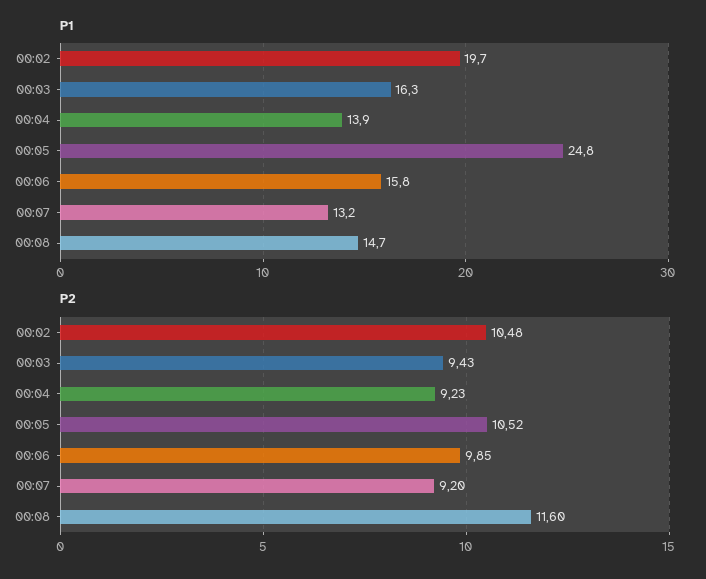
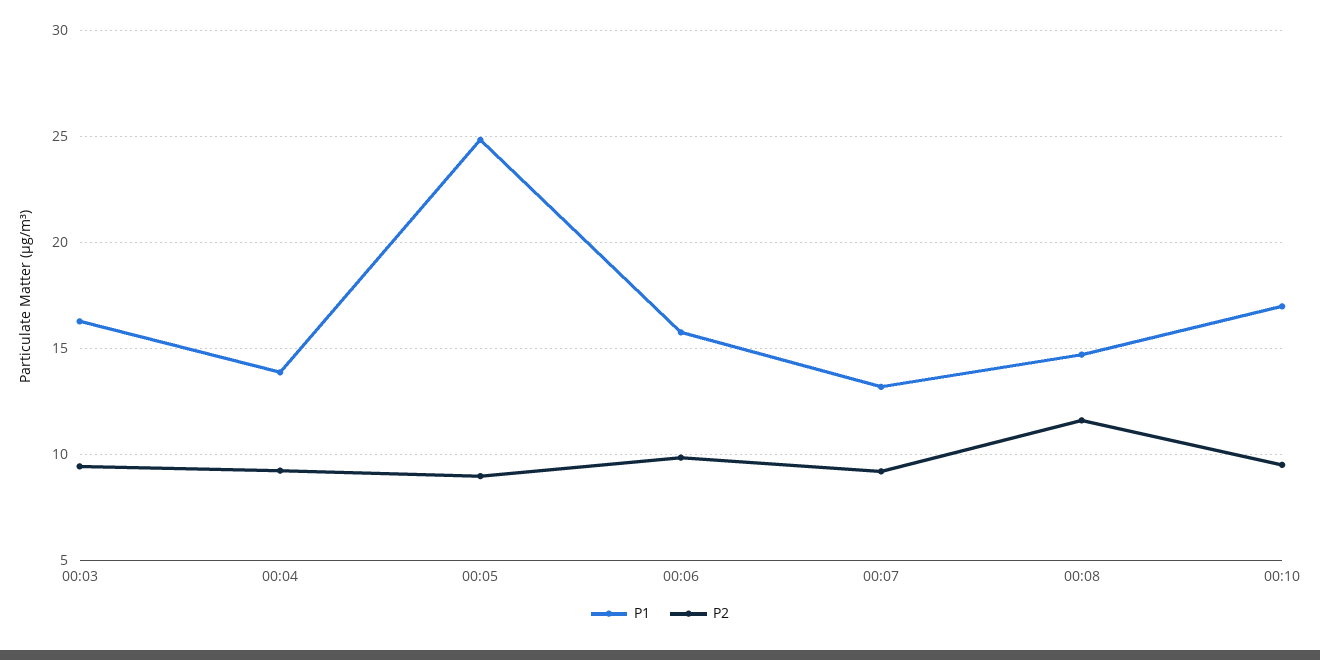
P1, 00:02: 19.7 -> none
P2, 00:02: 10.48 -> none
P2, 00:05: 10.52 -> 9
P1, 00:10: none -> 17
P2, 00:10: none -> 9.5

